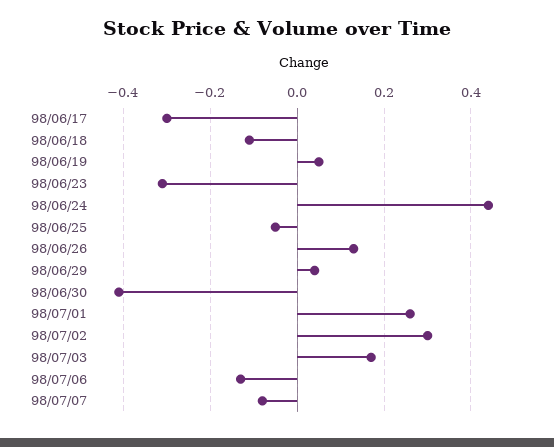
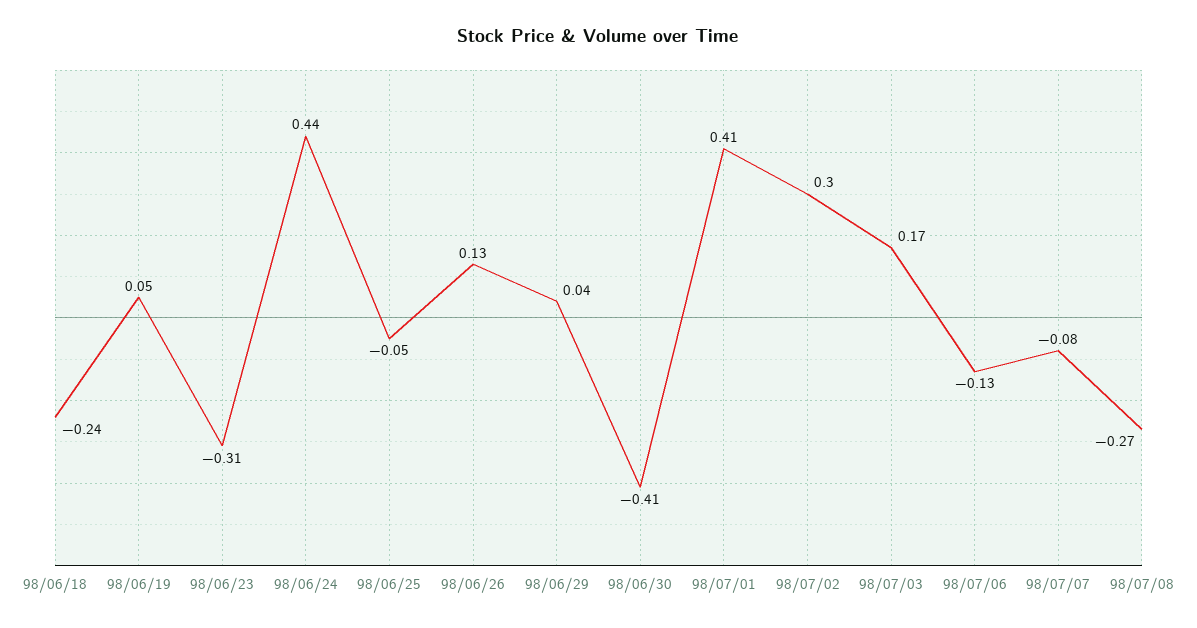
98/06/17: -0.3 -> none
98/06/18: -0.1 -> -0.24
98/07/01: 0.25 -> 0.41
98/07/08: none -> -0.27

